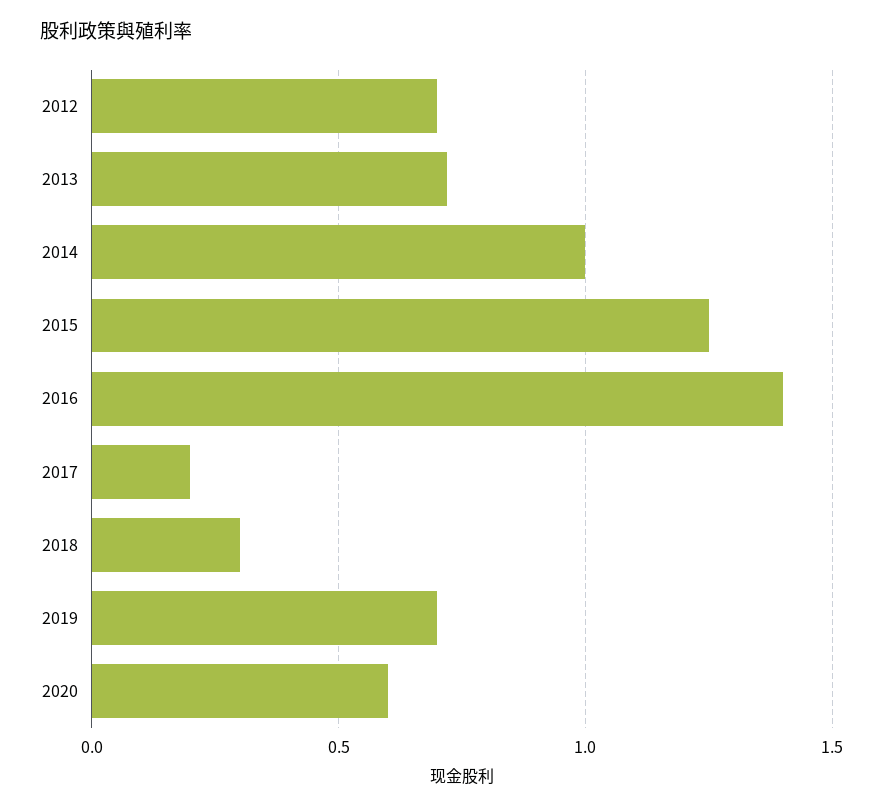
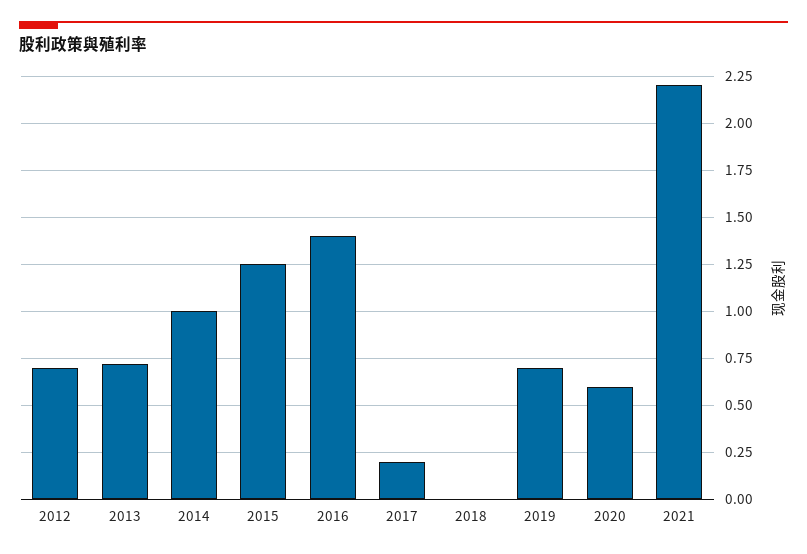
2018: 0.3 -> 0
2021: none -> 2.2

